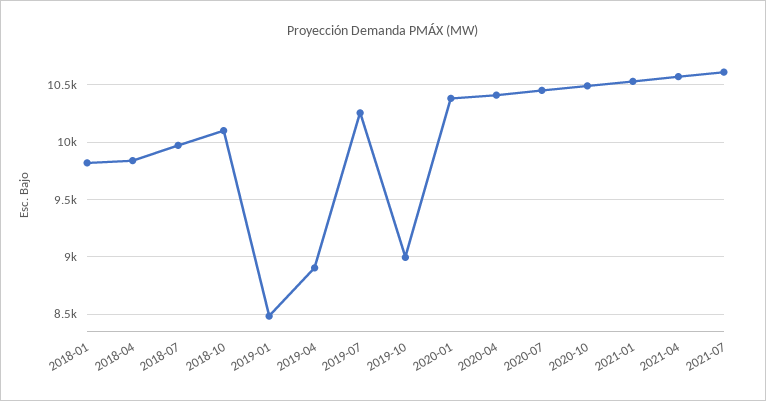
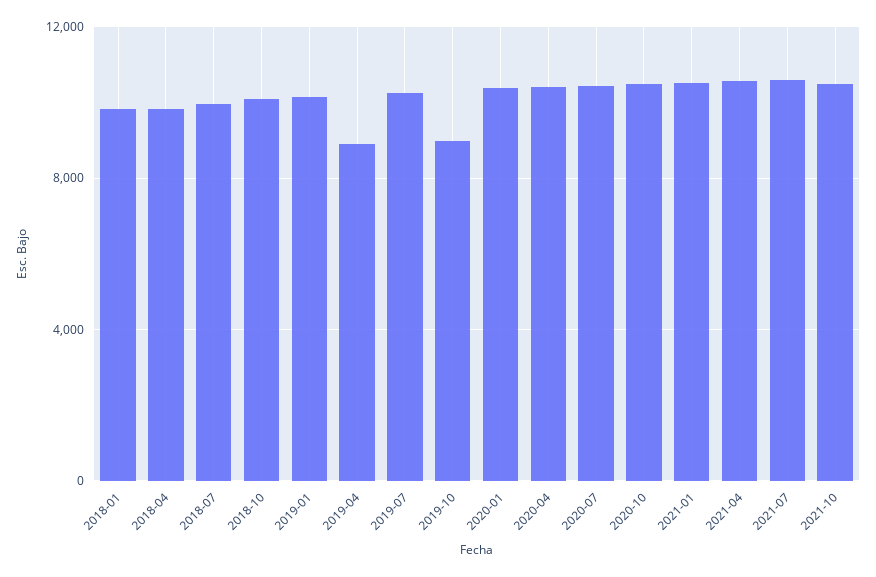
2019-01: 8500 -> 10000
2021-10: none -> 10500

